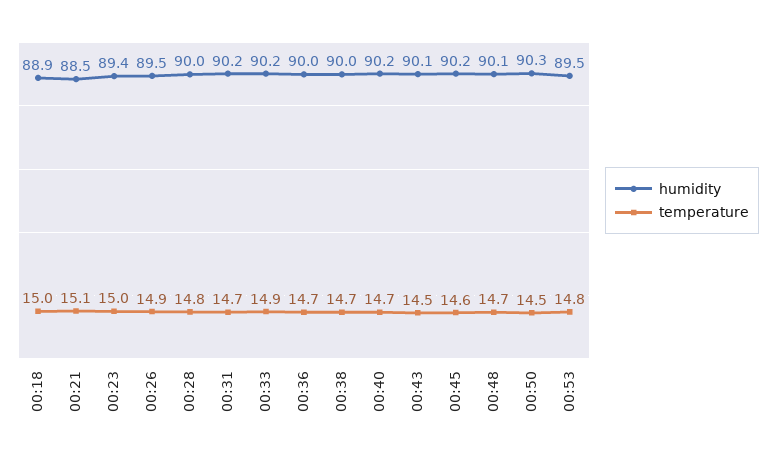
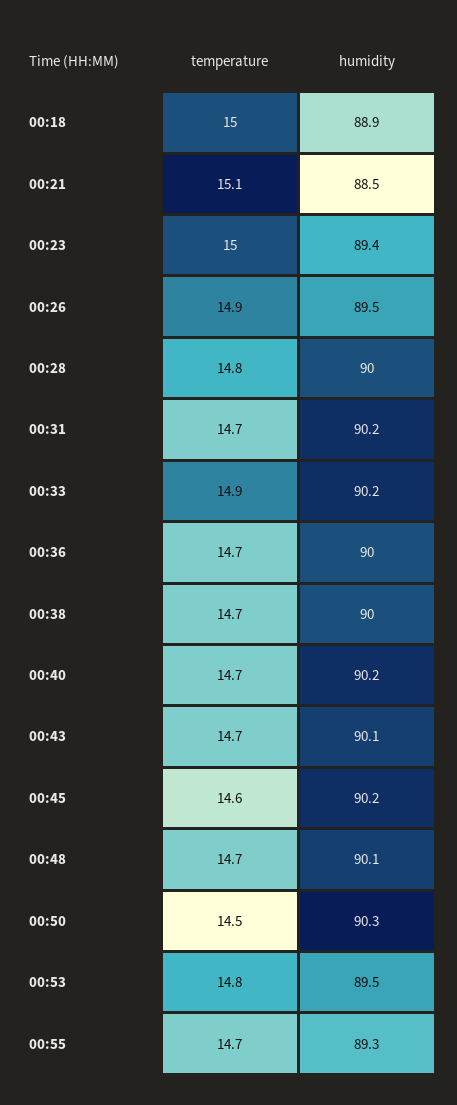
temperature, 00:43: 14.5 -> 14.7
temperature, 00:55: none -> 14.7
humidity, 00:55: none -> 89.3

